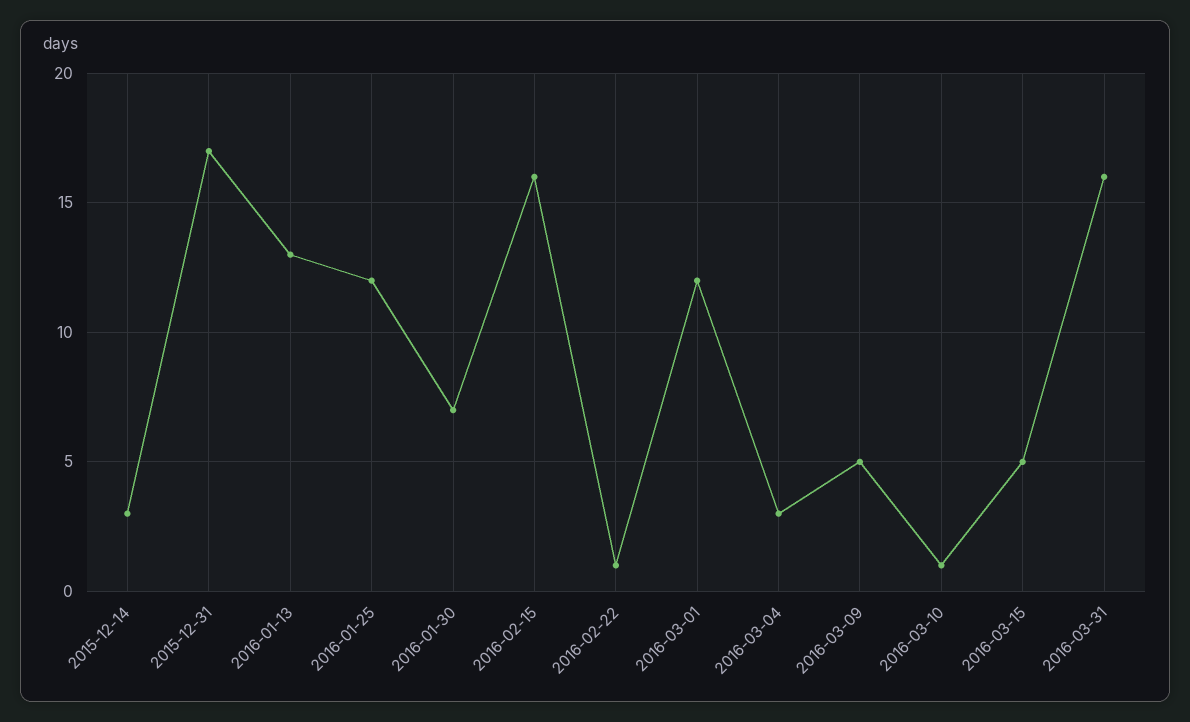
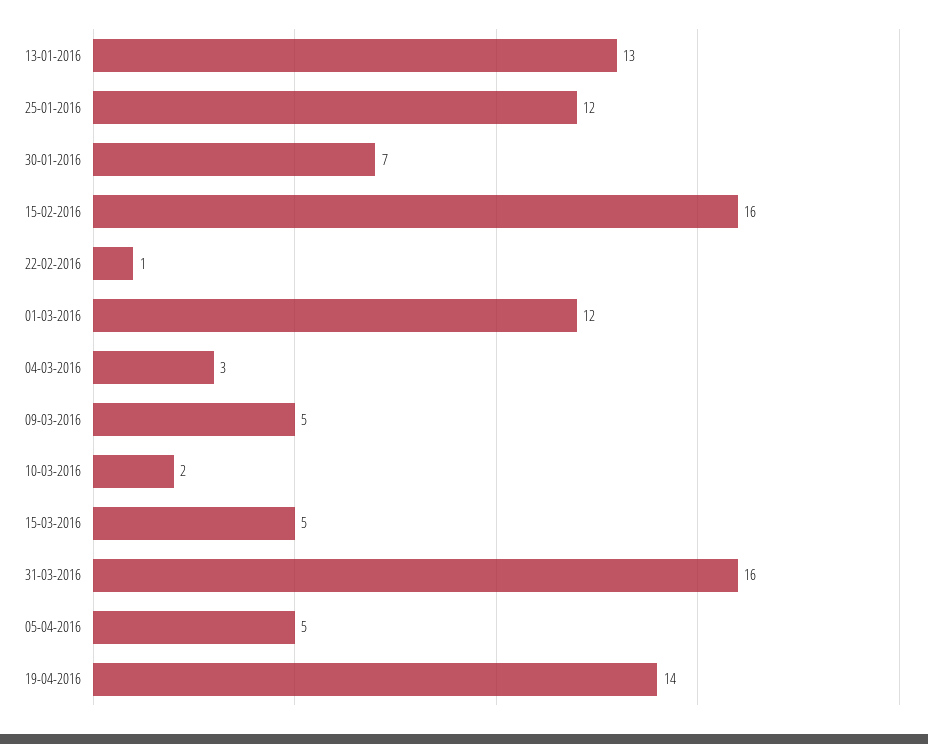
2015-12-14: 3 -> none
2015-12-31: 17 -> none
2016-03-10: 1 -> 2
05-04-2016: none -> 5
19-04-2016: none -> 14

